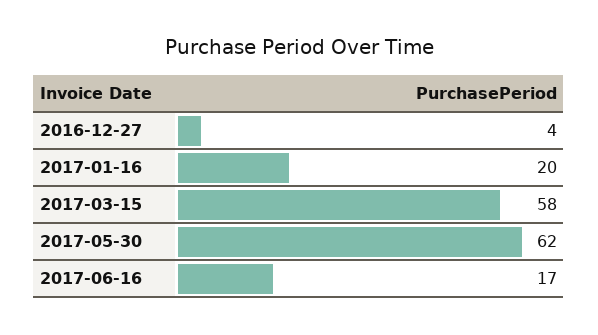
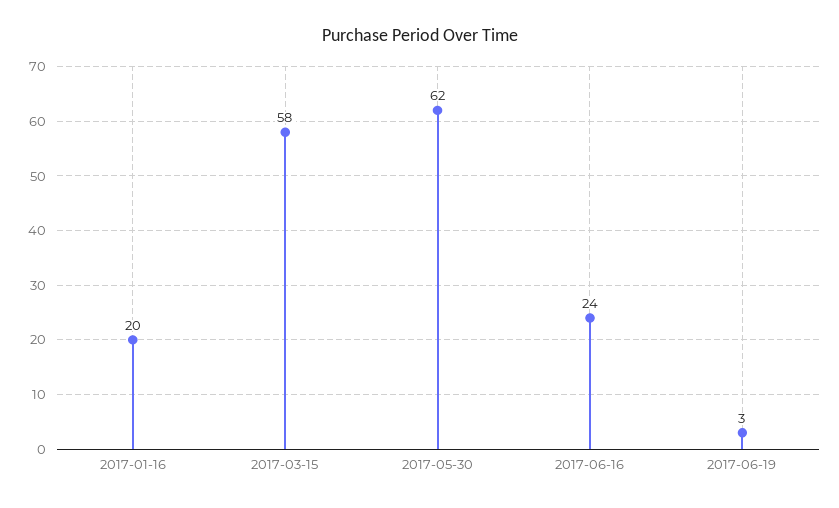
2016-12-27: 4 -> none
2017-06-16: 17 -> 24
2017-06-19: none -> 3

